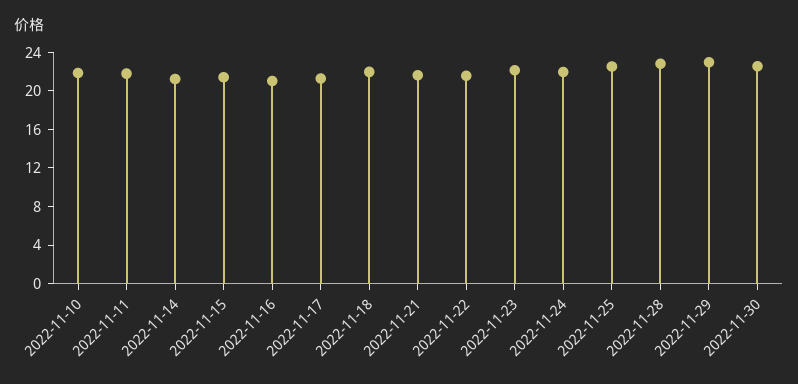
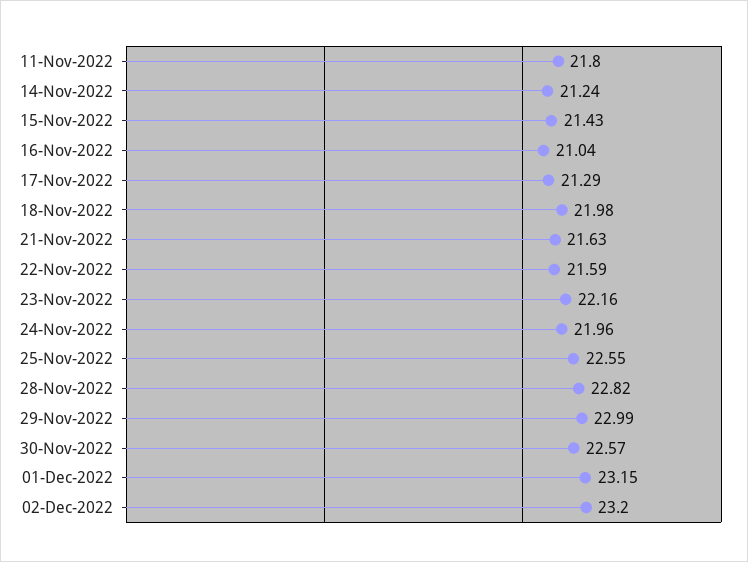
2022-11-10: 22 -> none
01-Dec-2022: none -> 23.15
02-Dec-2022: none -> 23.2

